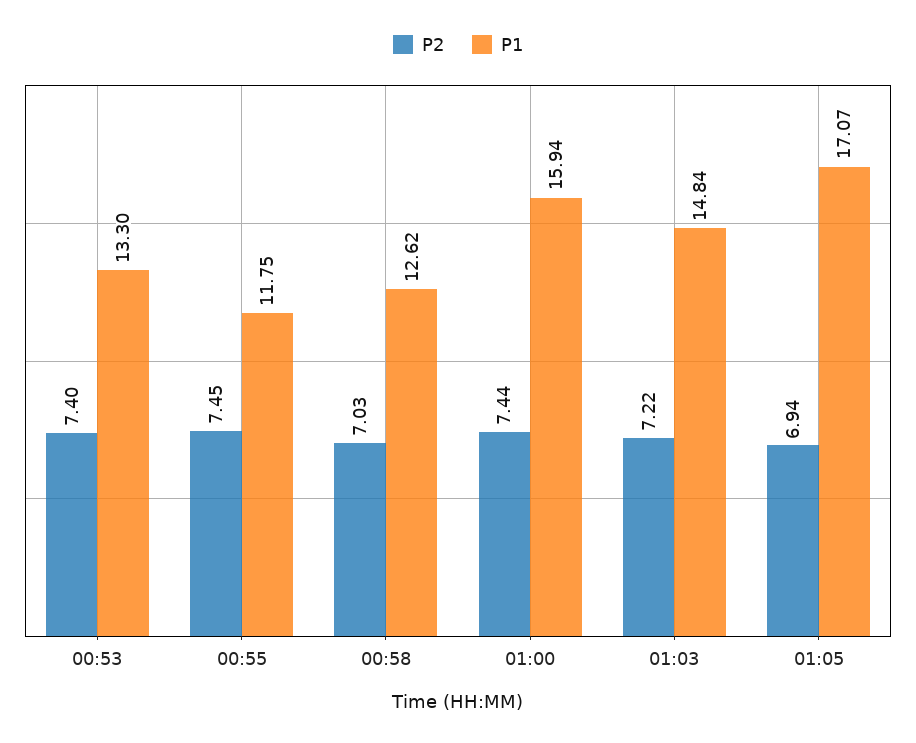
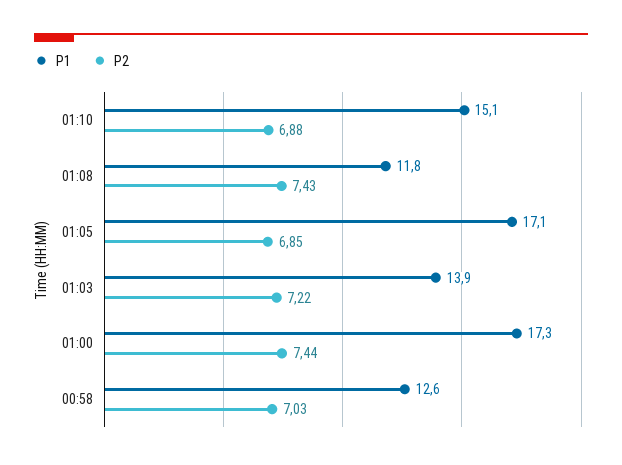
P2, 00:53: 7.4 -> none
P1, 00:53: 13.3 -> none
P2, 00:55: 7.45 -> none
P1, 00:55: 11.75 -> none
P1, 01:00: 15.94 -> 17.3
P1, 01:03: 14.84 -> 13.9
P2, 01:05: 6.94 -> 6.85
P1, 01:10: none -> 15.1
P2, 01:10: none -> 6.88
P1, 01:08: none -> 11.8
P2, 01:08: none -> 7.43

